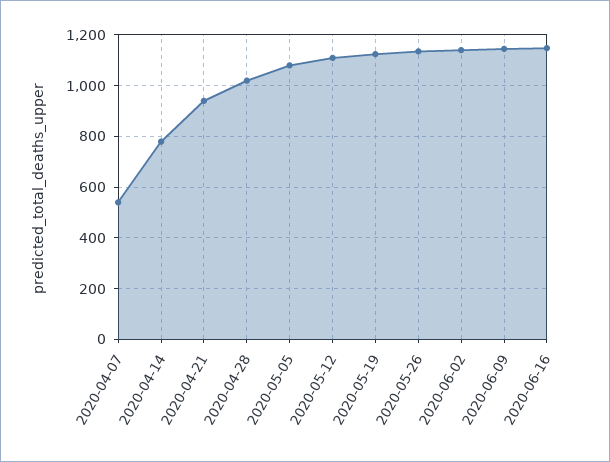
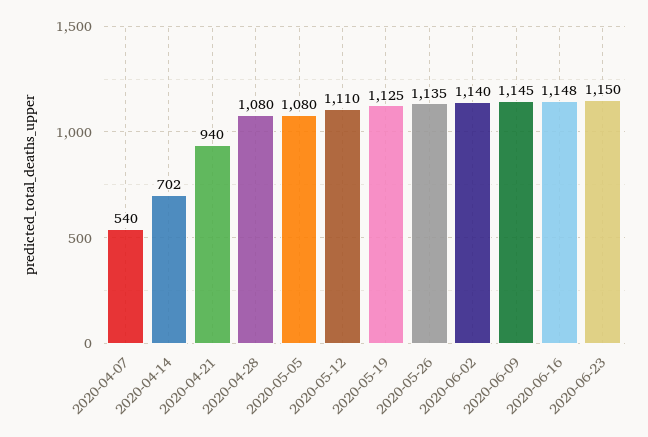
2020-04-14: 775 -> 702
2020-04-28: 1025 -> 1080
2020-06-23: none -> 1150

